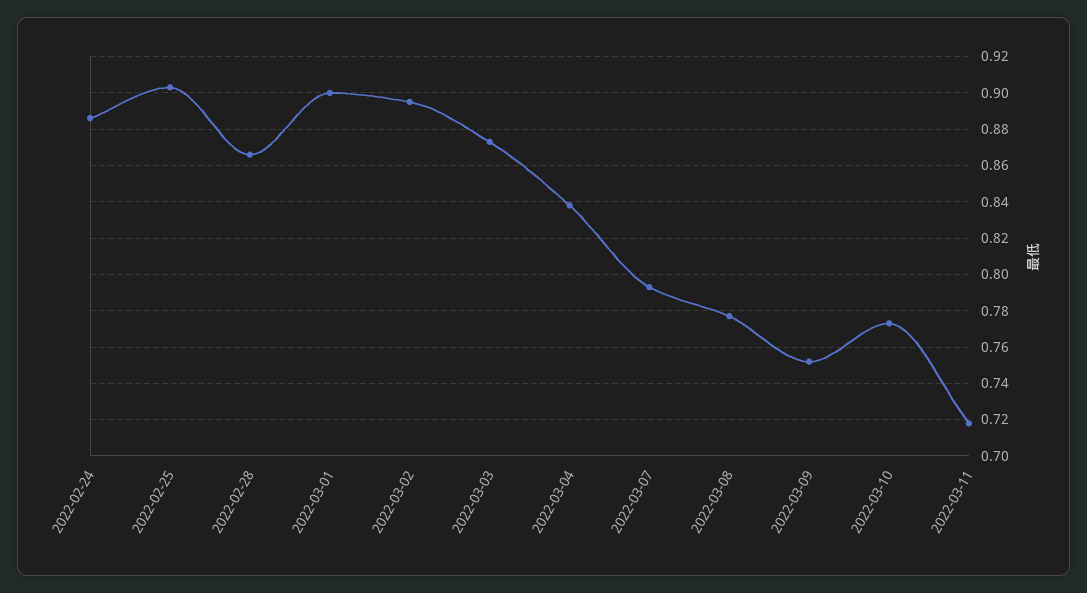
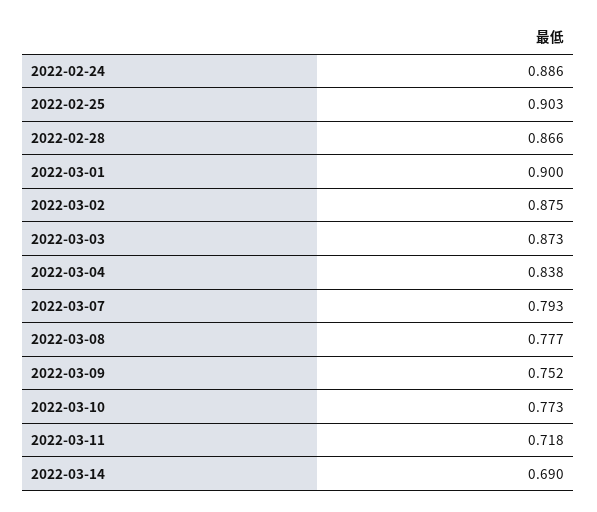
2022-03-02: 0.895 -> 0.875
2022-03-14: none -> 0.69

